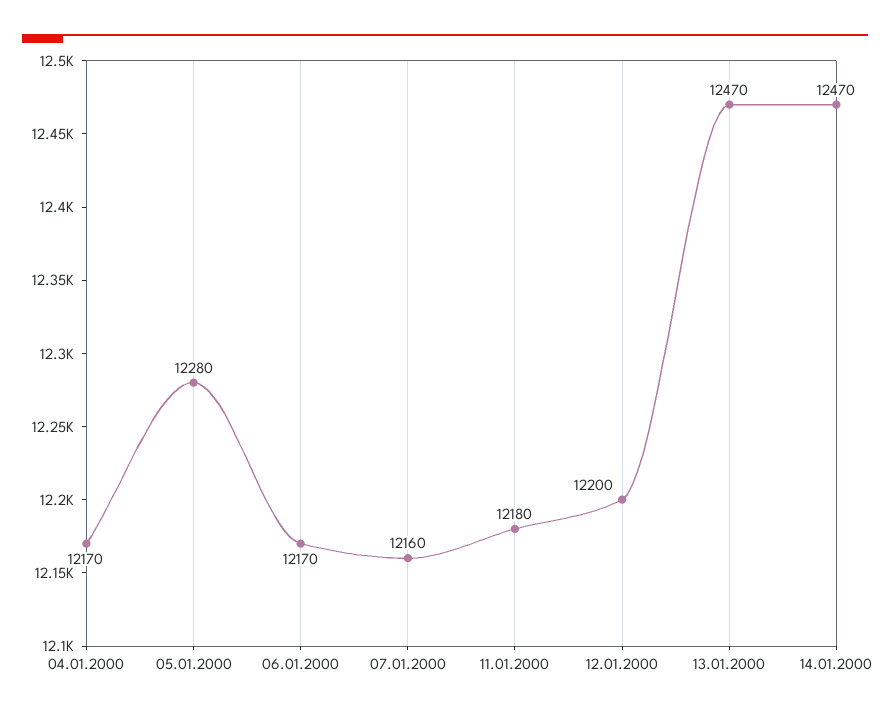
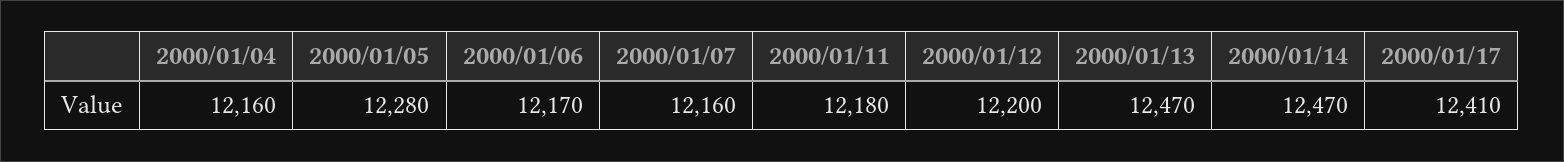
04.01.2000: 12170 -> 12160
2000/01/17: none -> 12410

